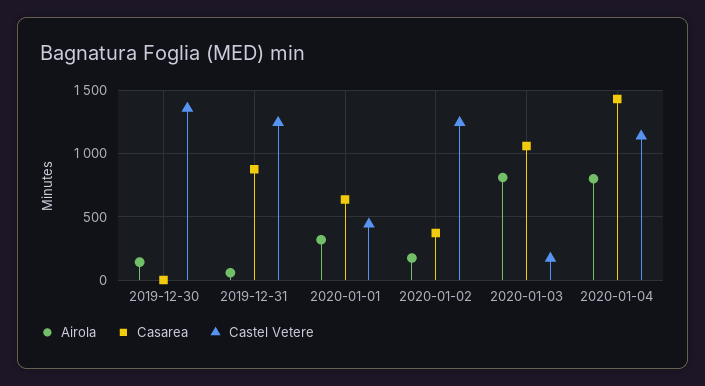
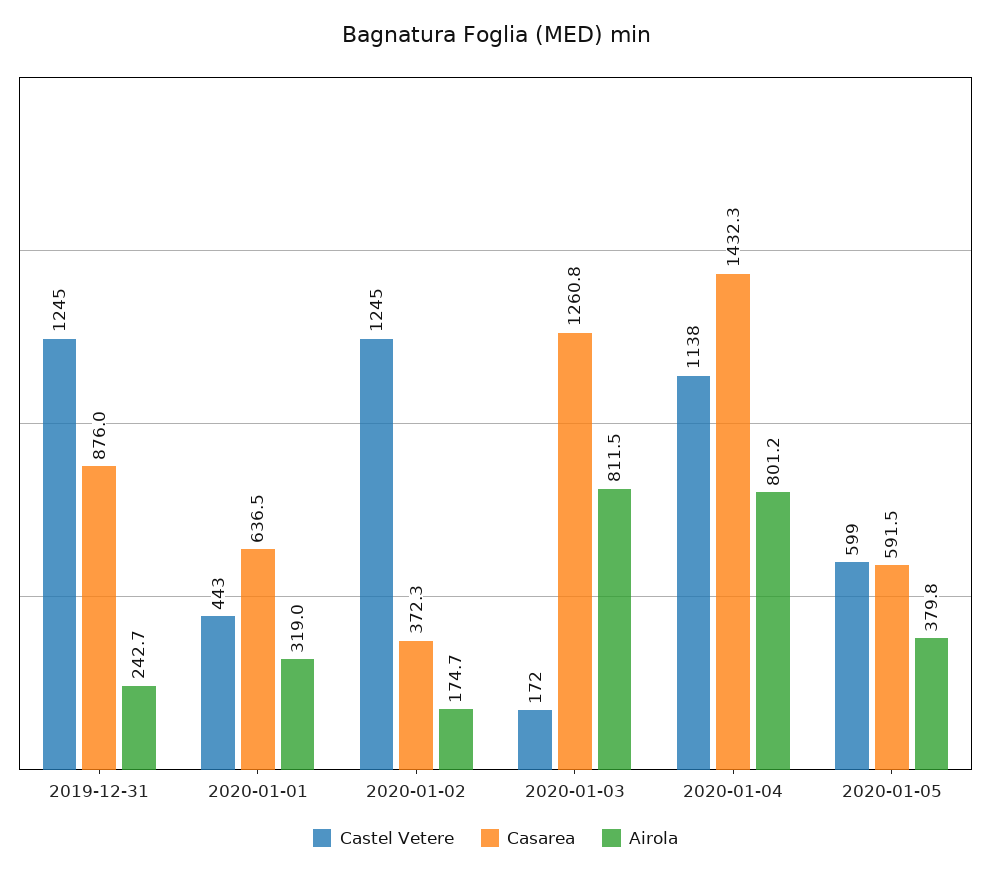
Airola, 2019-12-30: 150 -> none
Casarea, 2019-12-30: 0 -> none
Castel Vetere, 2019-12-30: 1350 -> none
Airola, 2019-12-31: 50 -> 242.7
Casarea, 2020-01-03: 1050 -> 1260.8
Castel Vetere, 2020-01-05: none -> 599
Casarea, 2020-01-05: none -> 591.5
Airola, 2020-01-05: none -> 379.8

